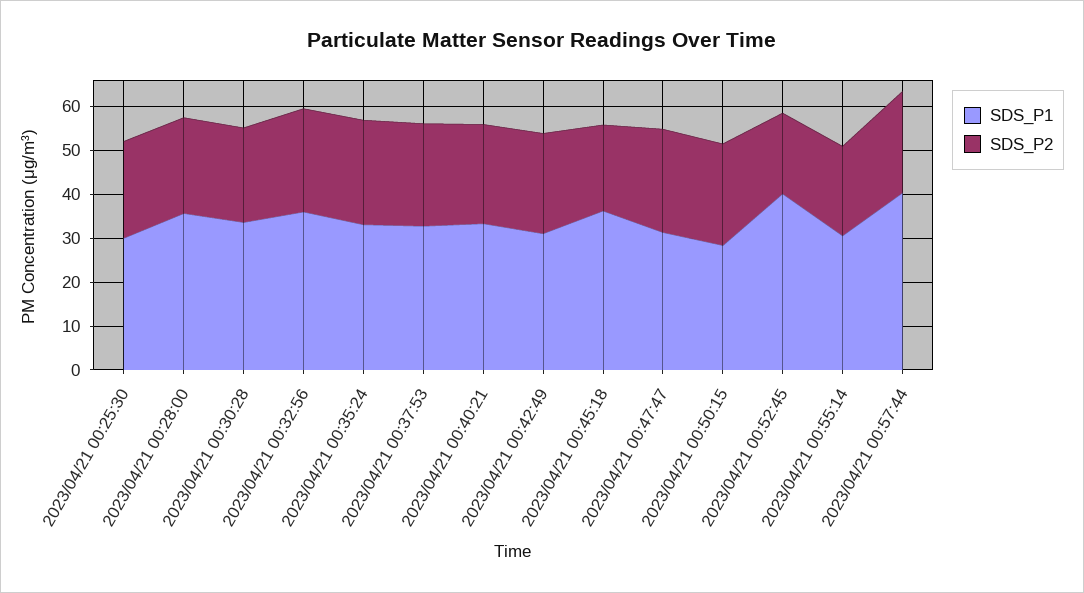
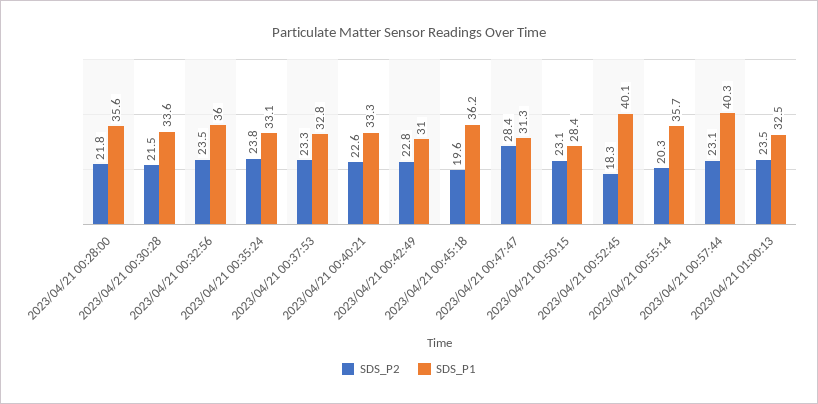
SDS_P1, 2023/04/21 00:25:30: 30 -> none
SDS_P2, 2023/04/21 00:25:30: 22 -> none
SDS_P2, 2023/04/21 00:47:47: 24 -> 28.4
SDS_P1, 2023/04/21 00:55:14: 30 -> 35.7
SDS_P2, 2023/04/21 01:00:13: none -> 23.5
SDS_P1, 2023/04/21 01:00:13: none -> 32.5

